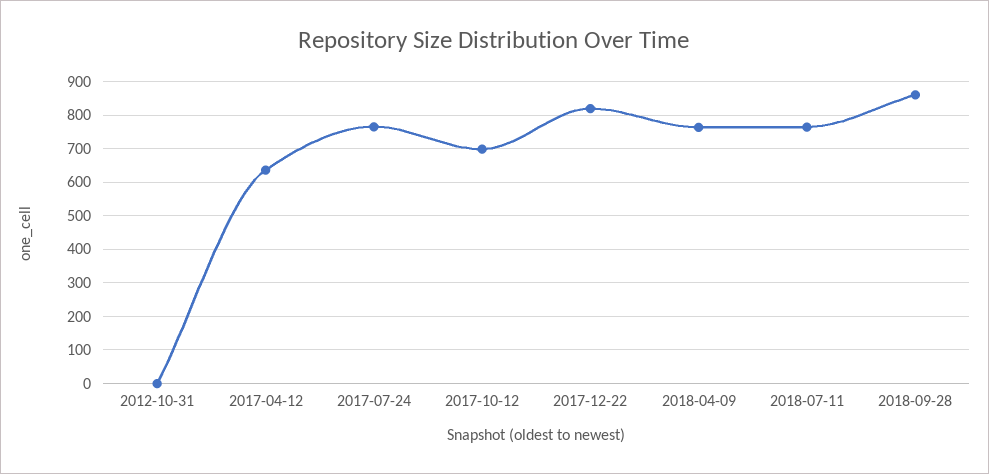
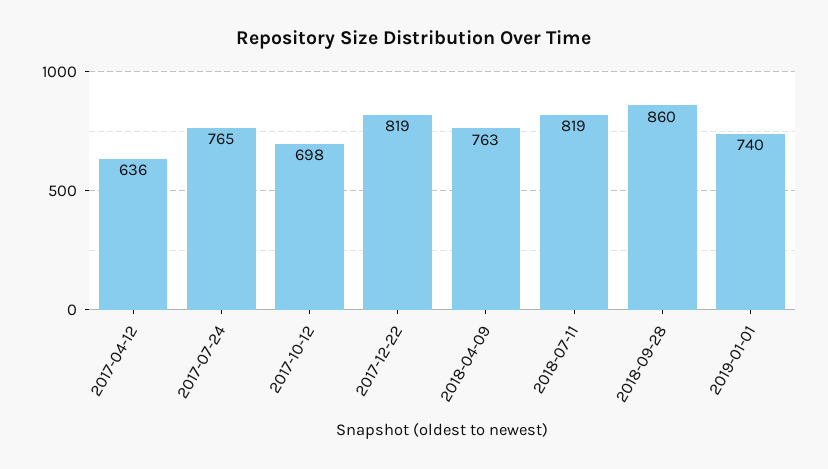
2012-10-31: 0 -> none
2018-07-11: 760 -> 819
2019-01-01: none -> 740

